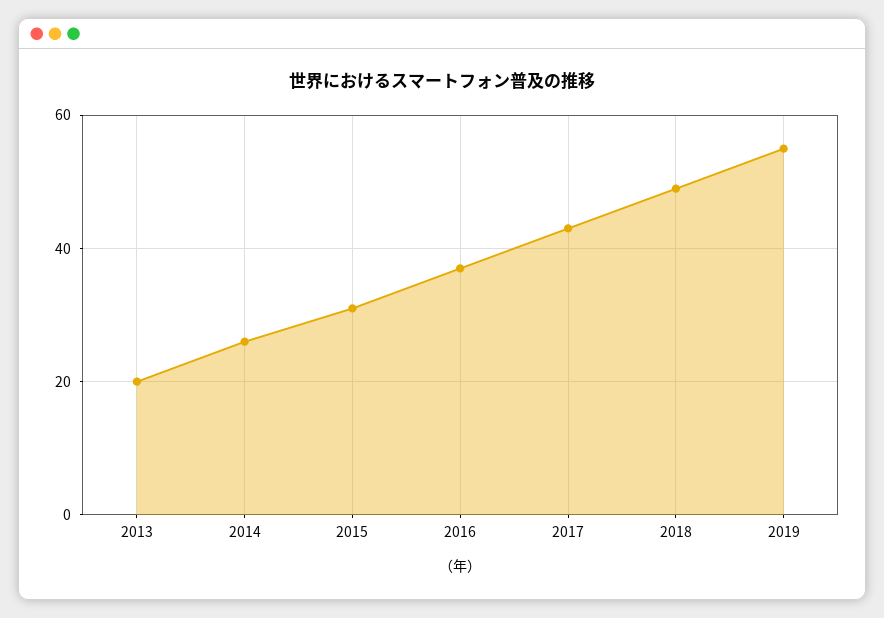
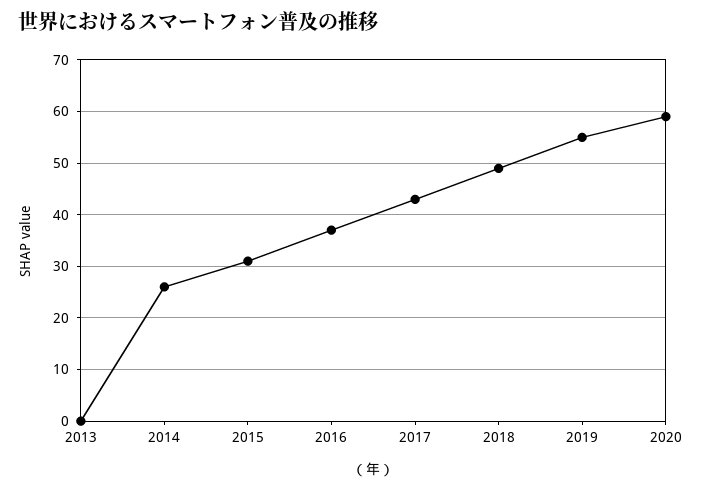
2013: 20 -> 0
2020: none -> 60

